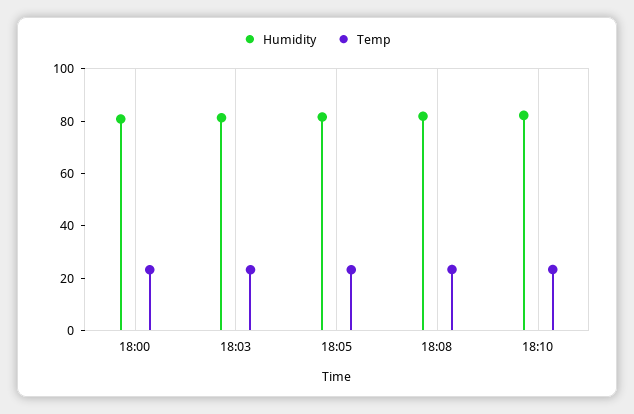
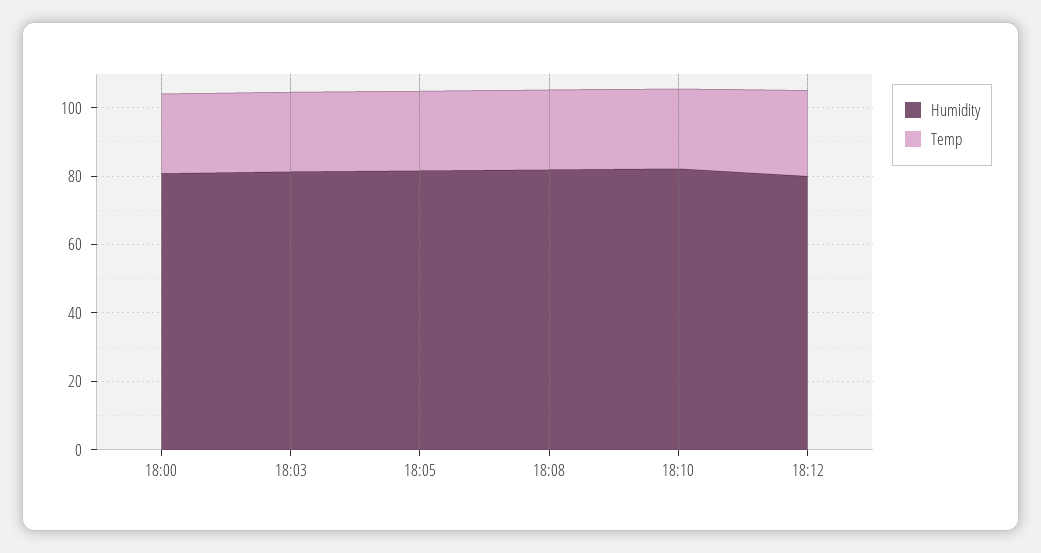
Humidity, 18:12: none -> 80
Temp, 18:12: none -> 25

